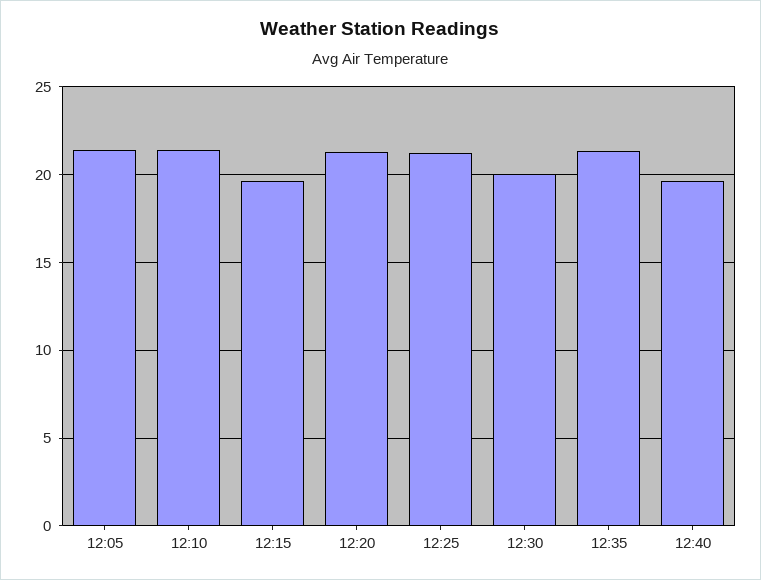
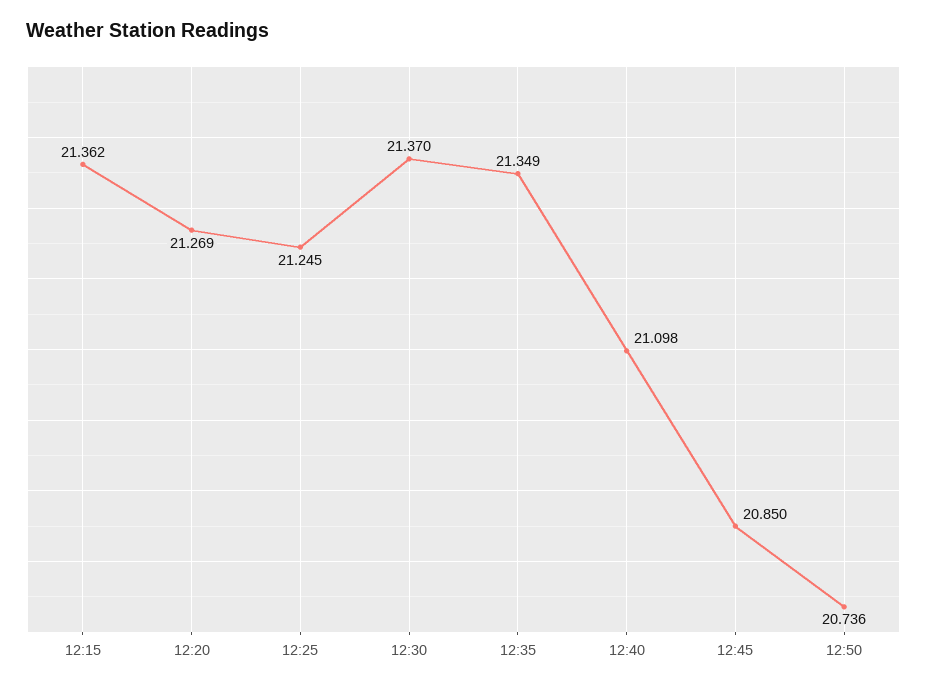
12:05: 21.5 -> none
12:10: 21.5 -> none
12:15: 19.5 -> 21.362
12:30: 20 -> 21.37
12:40: 19.5 -> 21.098
12:45: none -> 20.85
12:50: none -> 20.736

